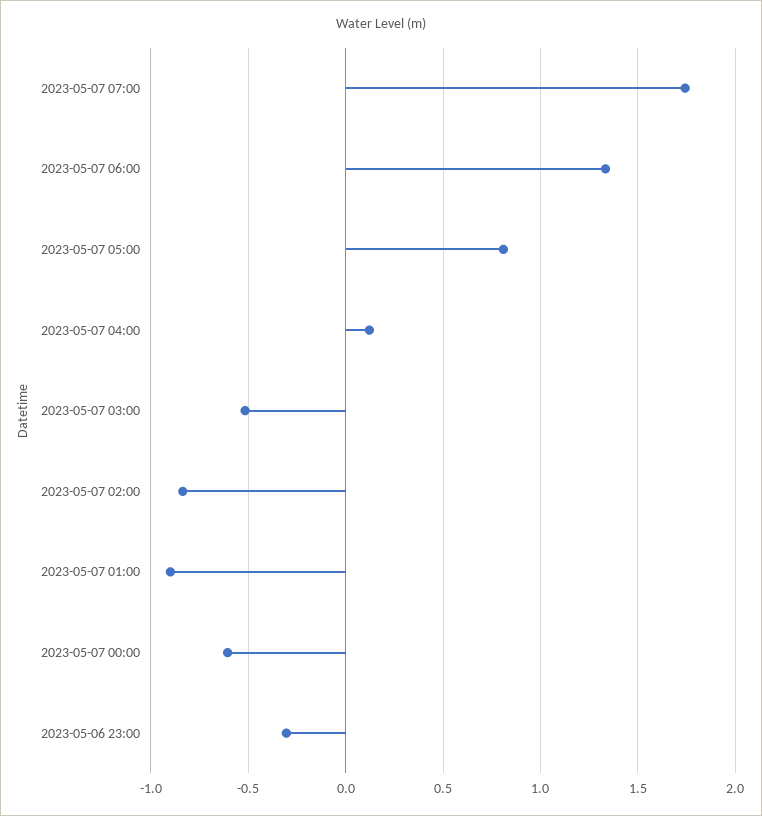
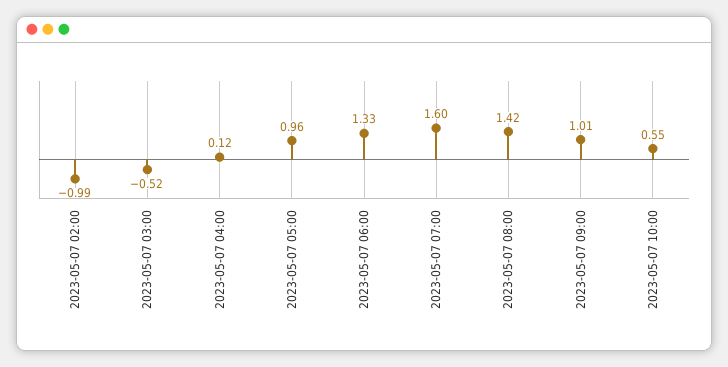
2023-05-07 07:00: 1.75 -> 1.6
2023-05-07 05:00: 0.8 -> 0.96
2023-05-07 02:00: -0.85 -> -0.99
2023-05-07 01:00: -0.9 -> none
2023-05-07 00:00: -0.6 -> none
2023-05-06 23:00: -0.3 -> none
2023-05-07 08:00: none -> 1.42
2023-05-07 09:00: none -> 1.01
2023-05-07 10:00: none -> 0.55

